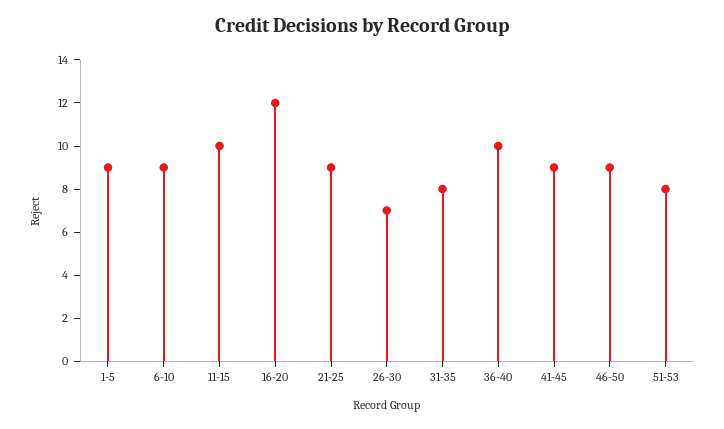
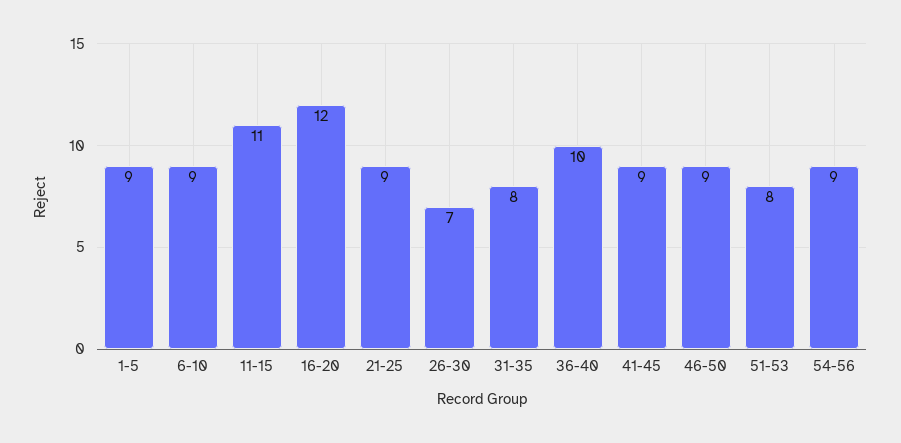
11-15: 10 -> 11
54-56: none -> 9

